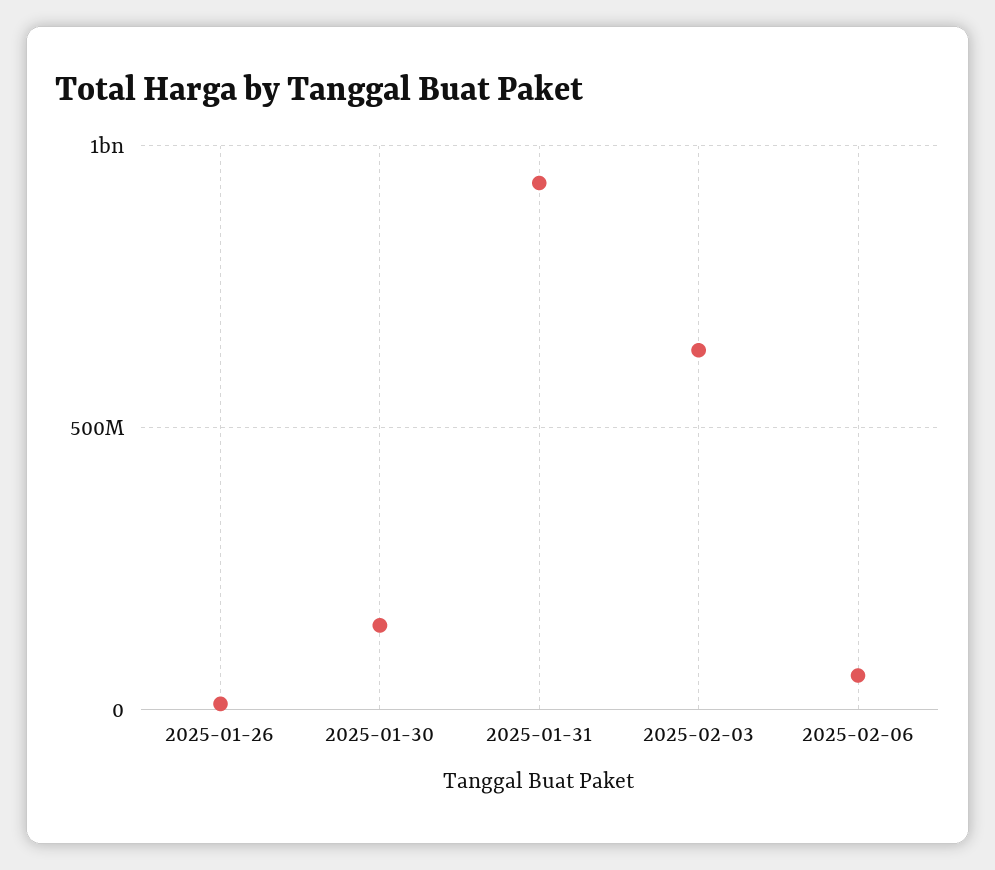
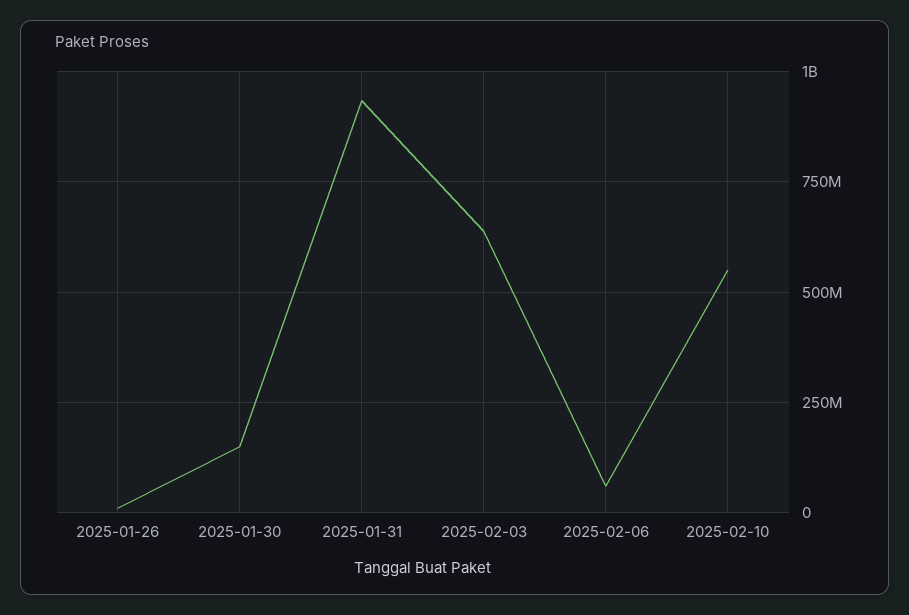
2025-02-10: none -> 550000000

